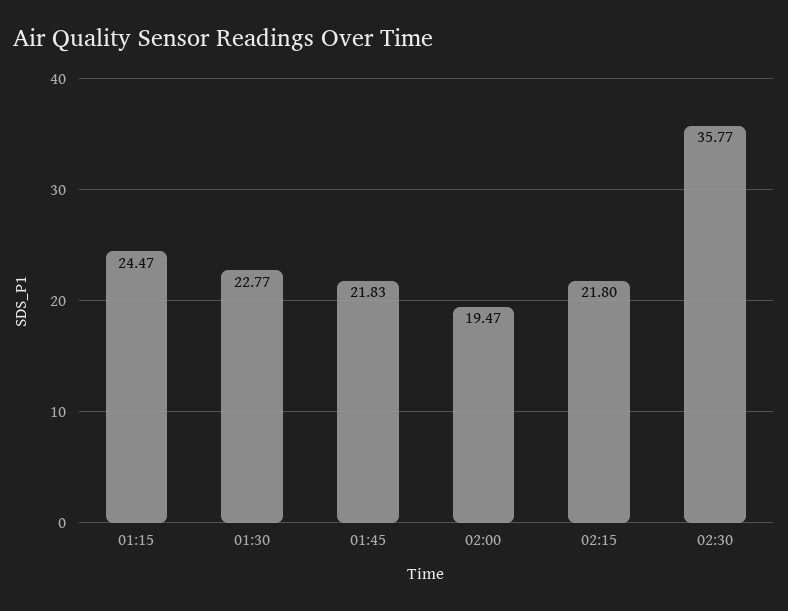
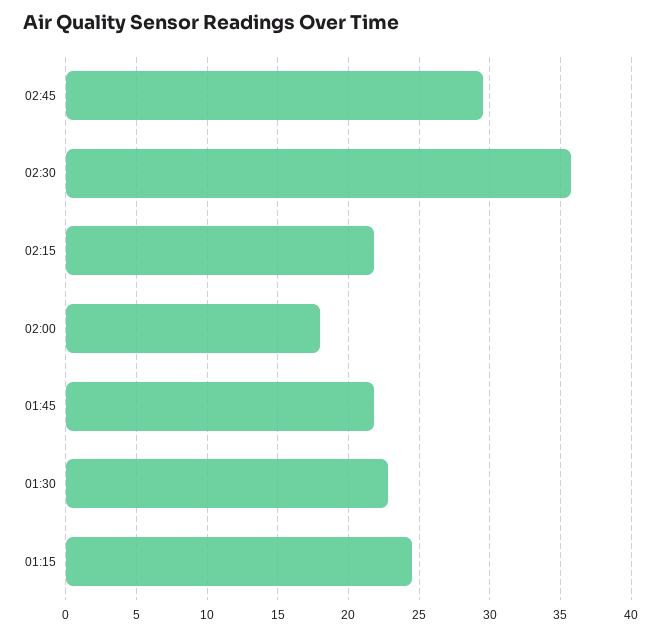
02:00: 19.47 -> 18
02:45: none -> 29.5

